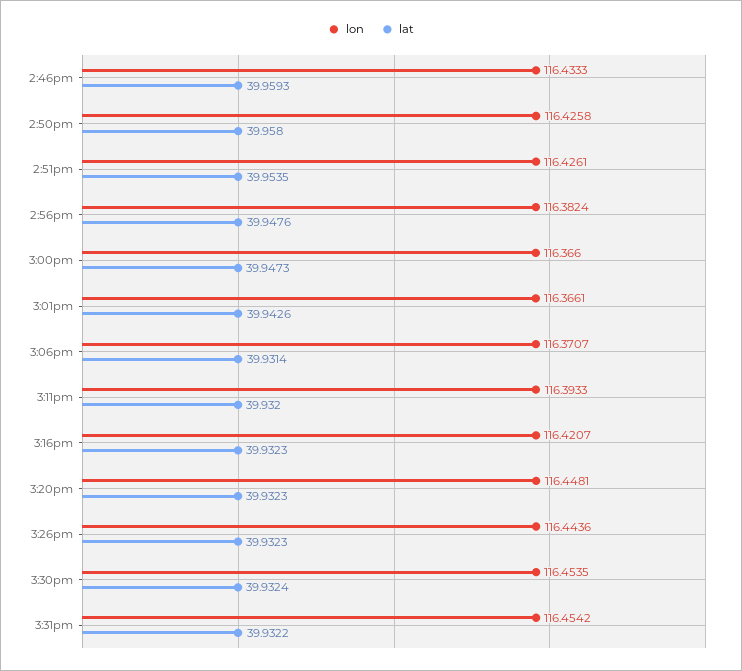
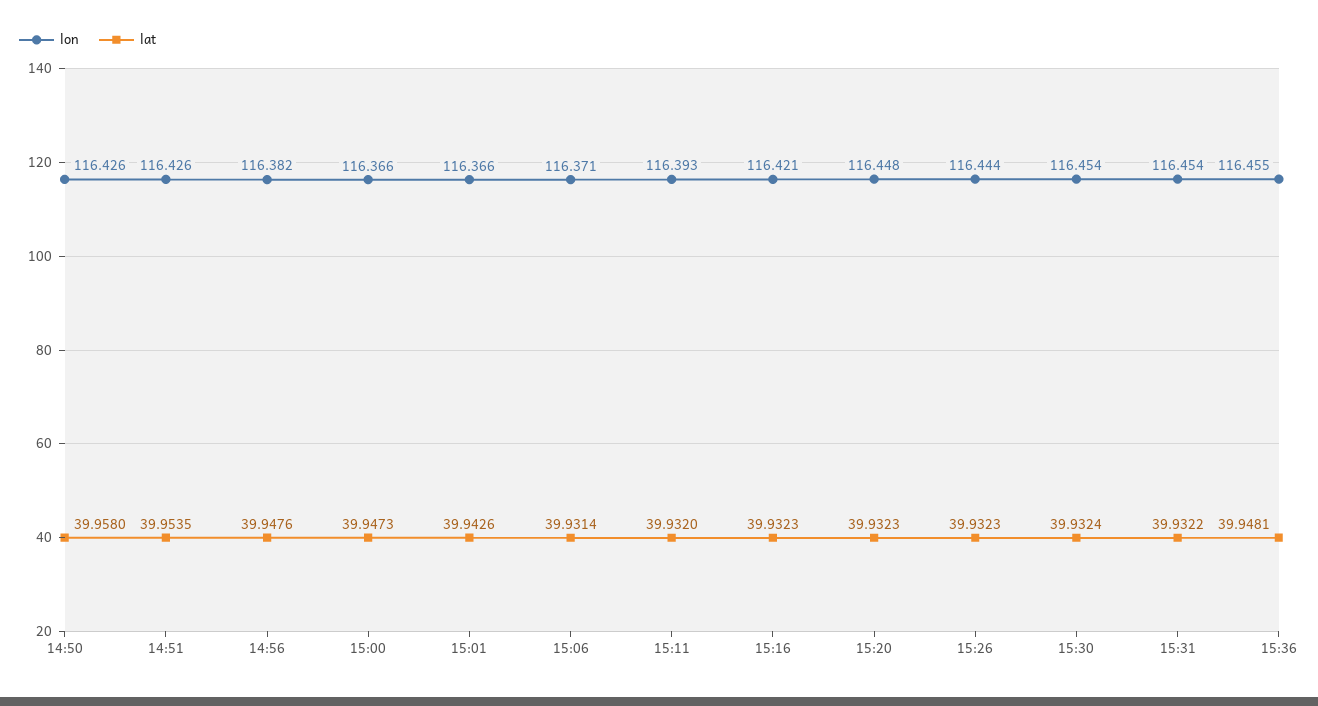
lon, 2:46pm: 116.4333 -> none
lat, 2:46pm: 39.9593 -> none
lon, 15:36: none -> 116.455
lat, 15:36: none -> 39.9481

